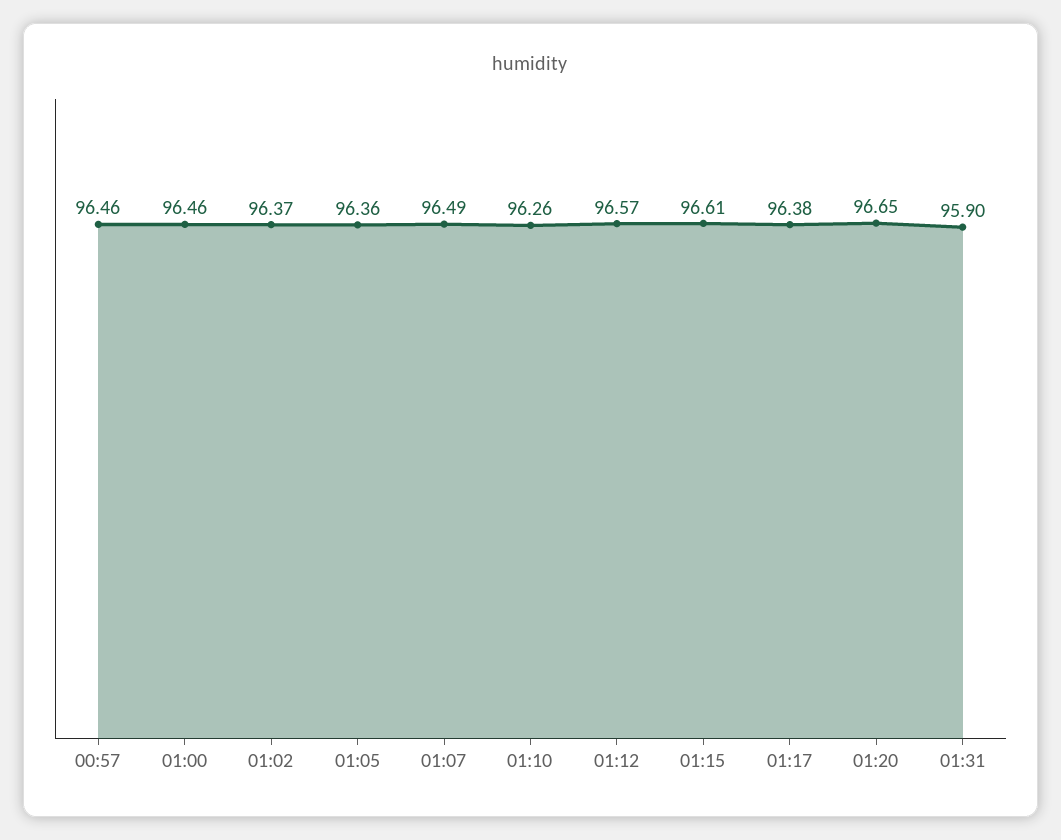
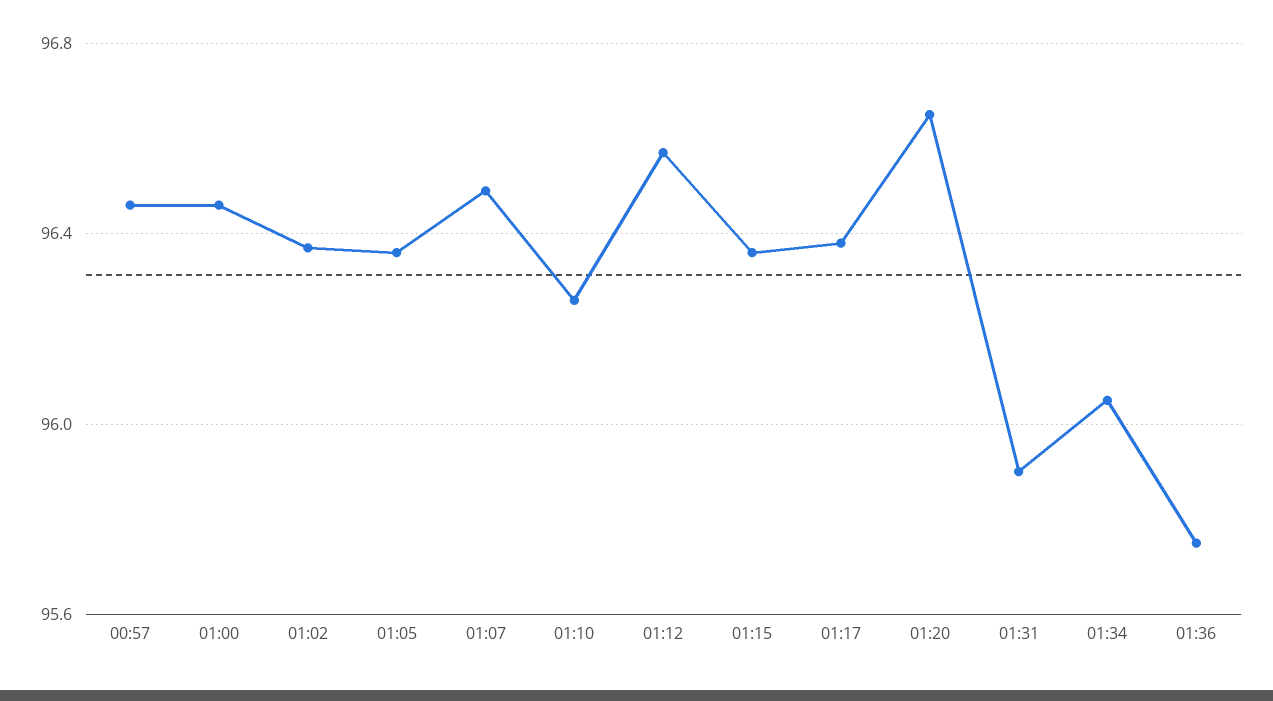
01:15: 96.61 -> 96.35
01:34: none -> 96.05
01:36: none -> 95.75

